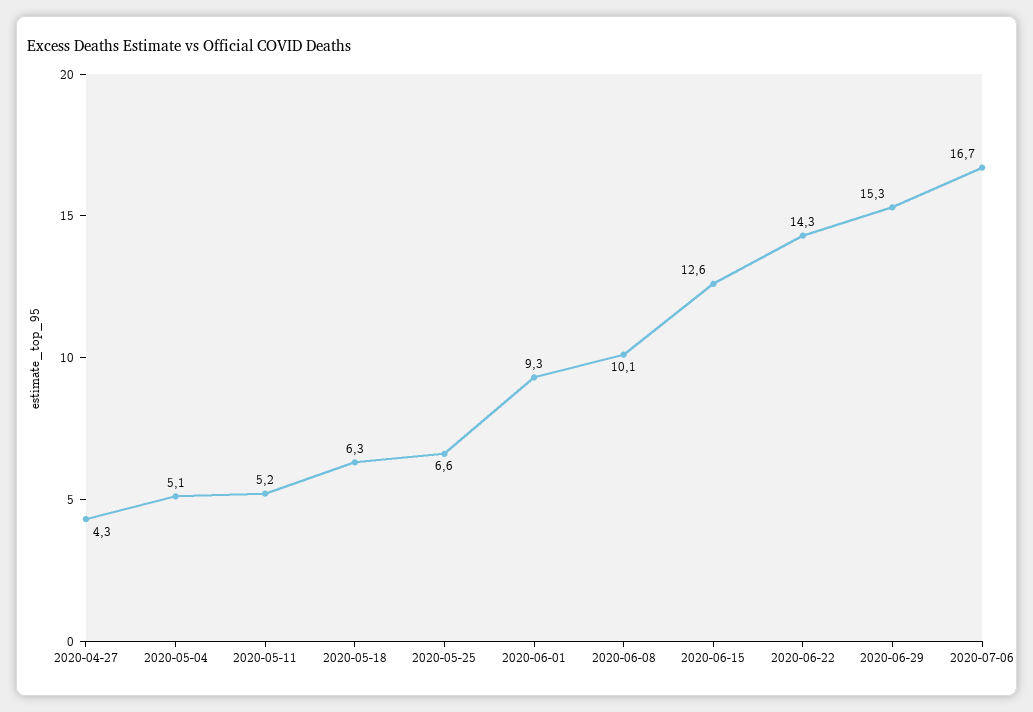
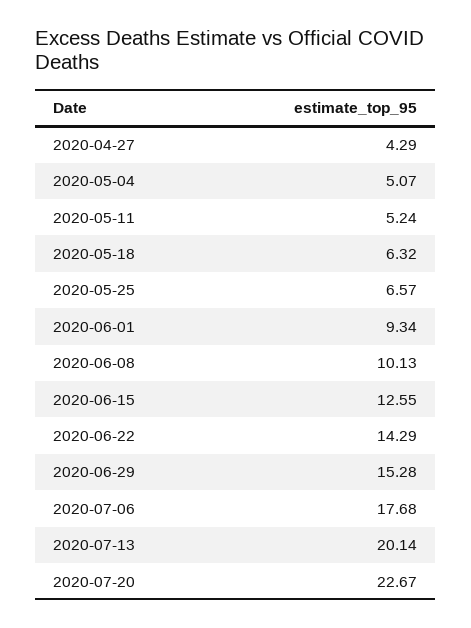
2020-07-06: 16.7 -> 17.68
2020-07-13: none -> 20.14
2020-07-20: none -> 22.67

